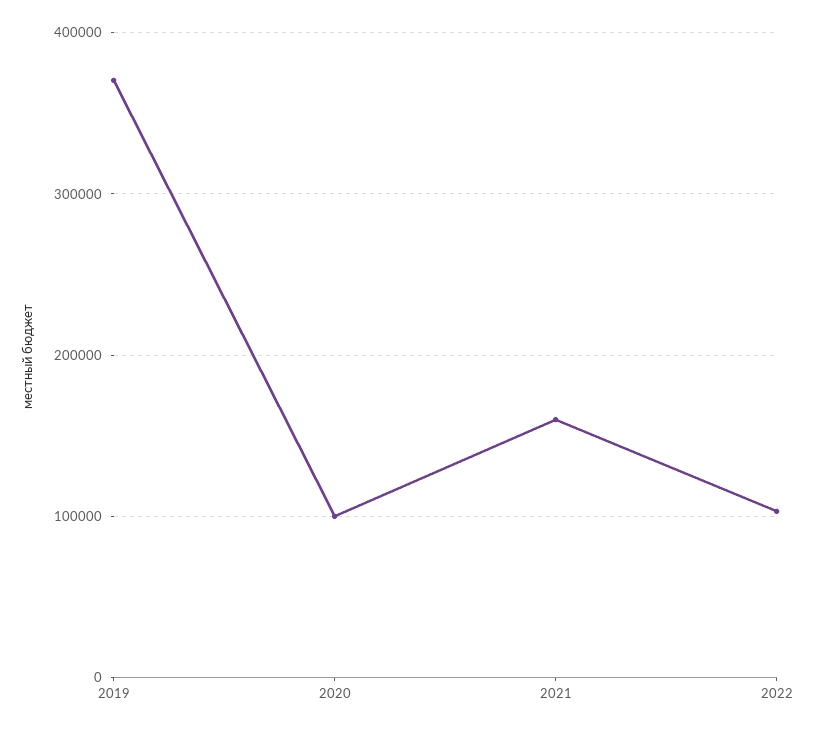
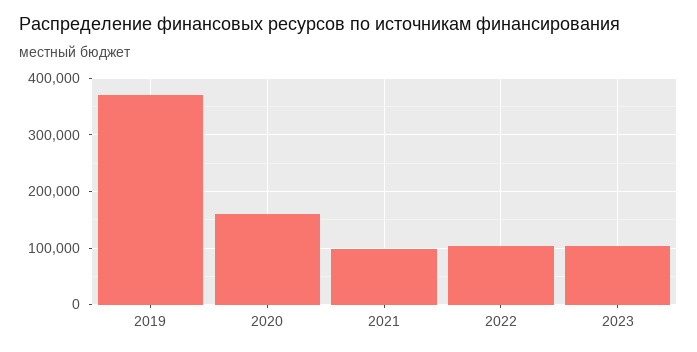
2020: 100000 -> 160000
2021: 160000 -> 100000
2023: none -> 100000

